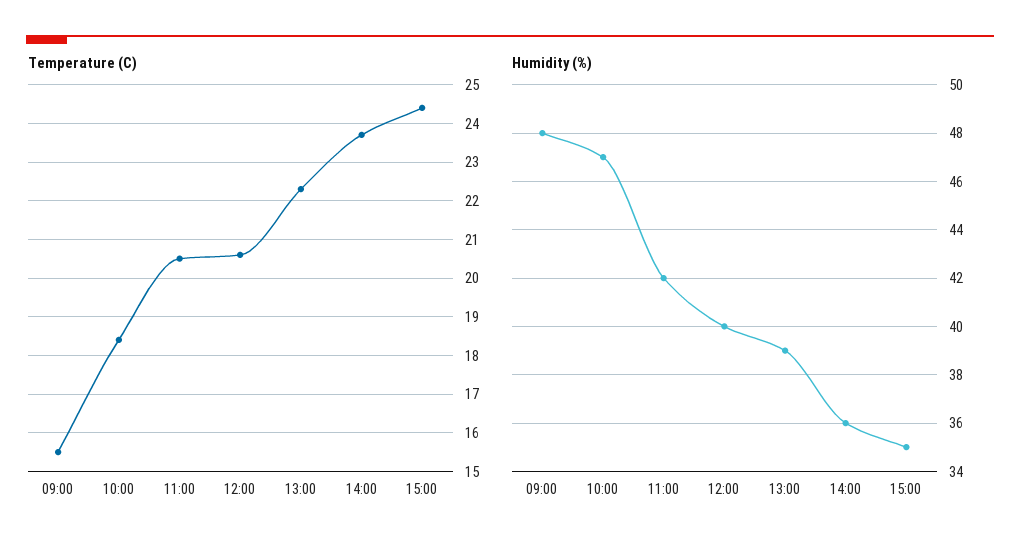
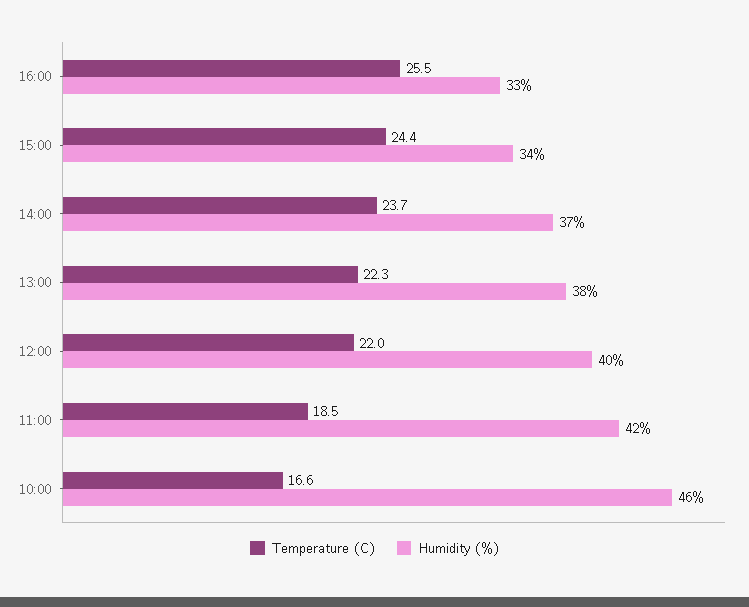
Temperature (C), 09:00: 15.5 -> none
Temperature (C), 10:00: 18.5 -> 16.6
Temperature (C), 11:00: 20.5 -> 18.5
Temperature (C), 12:00: 20.5 -> 22
Humidity (%), 09:00: 48 -> none
Humidity (%), 10:00: 47 -> 46
Humidity (%), 13:00: 39 -> 38
Humidity (%), 14:00: 36 -> 37
Humidity (%), 15:00: 35 -> 34
Temperature (C), 16:00: none -> 25.5
Humidity (%), 16:00: none -> 33

